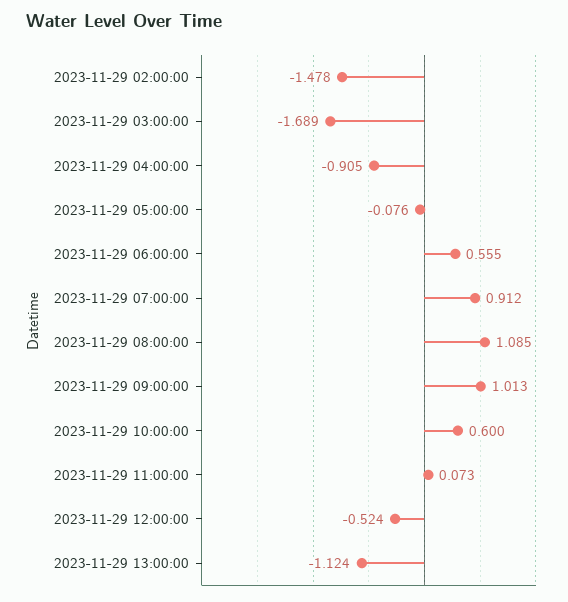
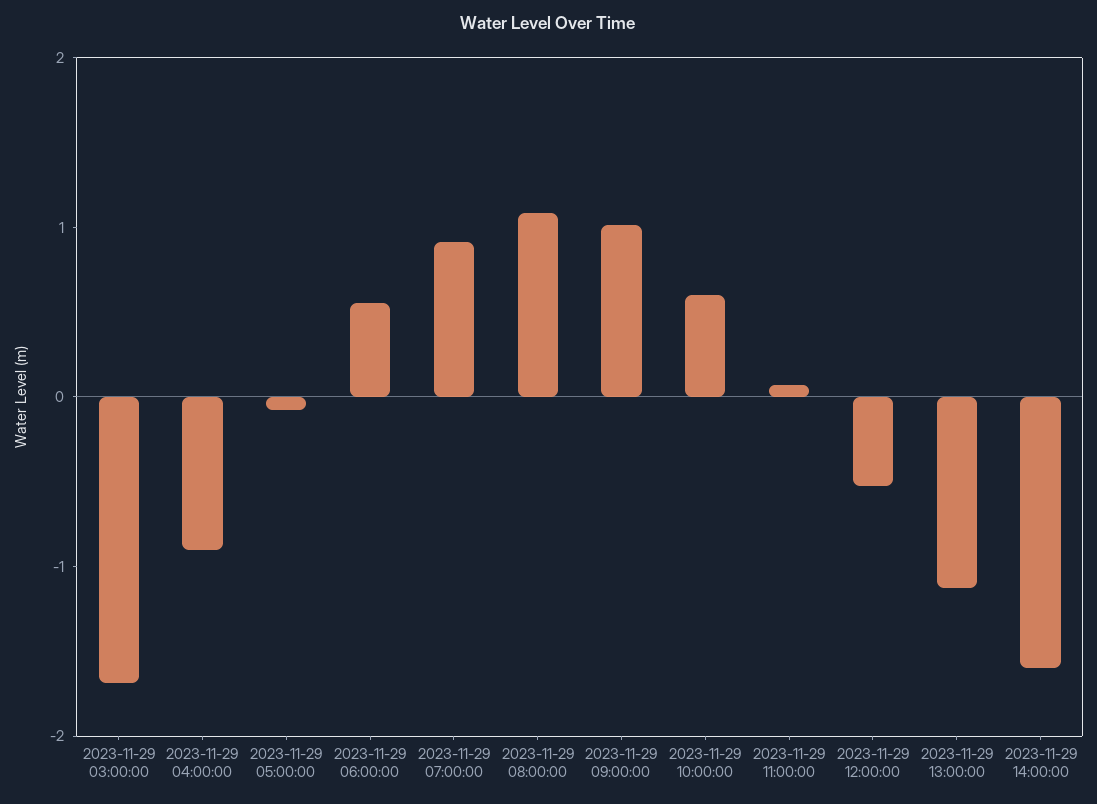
2023-11-29 02:00:00: -1.478 -> none
2023-11-29 14:00:00: none -> -1.6

